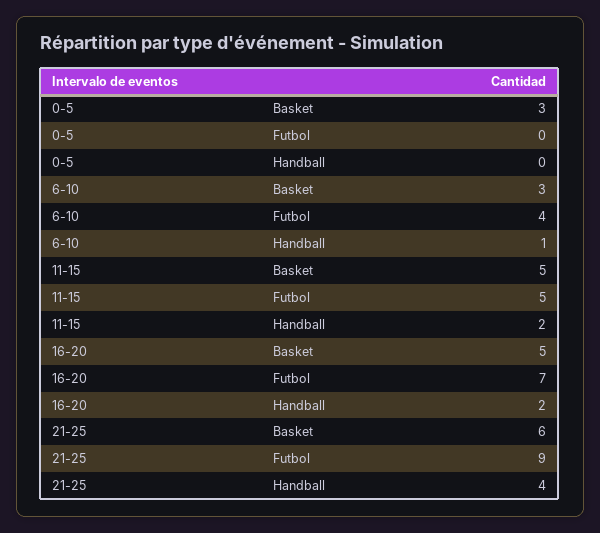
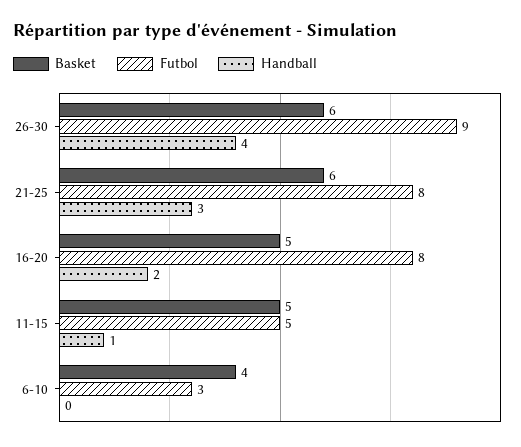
Basket, 0-5: 3 -> none
Futbol, 0-5: 0 -> none
Handball, 0-5: 0 -> none
Basket, 6-10: 3 -> 4
Futbol, 6-10: 4 -> 3
Handball, 6-10: 1 -> 0
Handball, 11-15: 2 -> 1
Futbol, 16-20: 7 -> 8
Futbol, 21-25: 9 -> 8
Handball, 21-25: 4 -> 3
Basket, 26-30: none -> 6
Futbol, 26-30: none -> 9
Handball, 26-30: none -> 4

